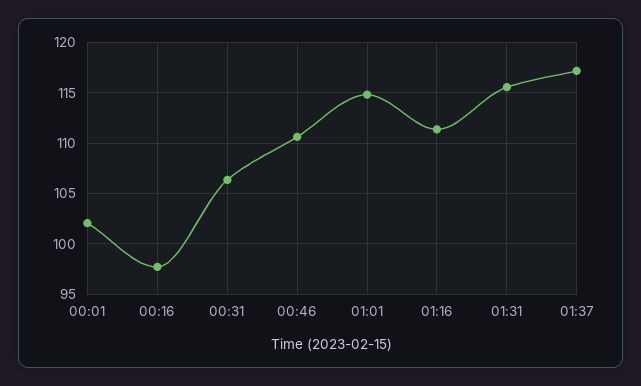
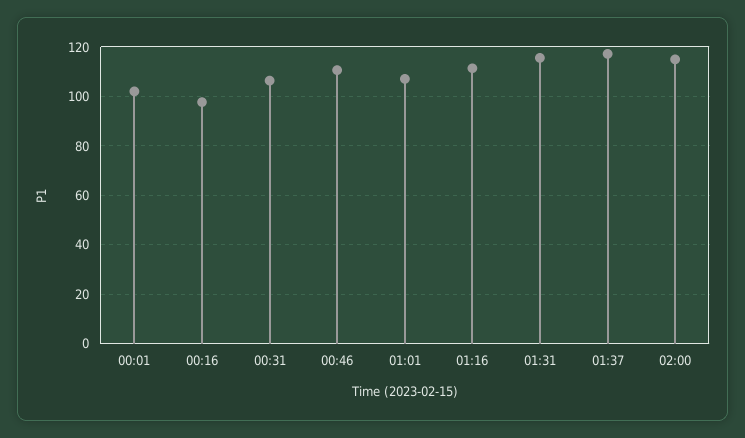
01:01: 115 -> 107.5
02:00: none -> 115

